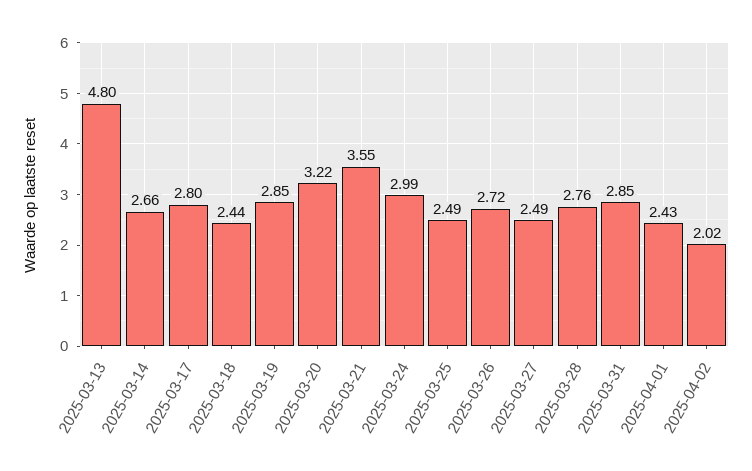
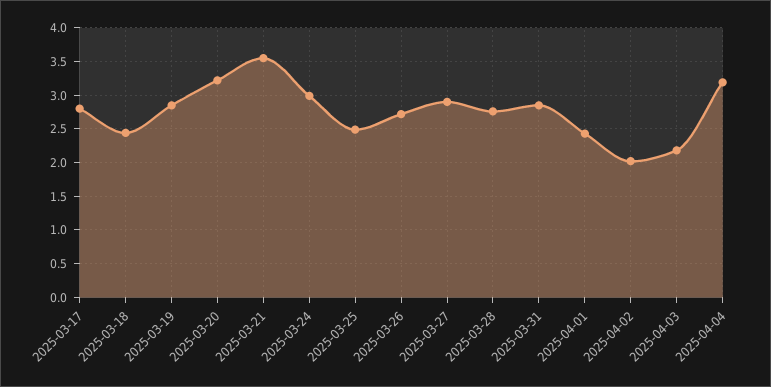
2025-03-13: 4.8 -> none
2025-03-14: 2.66 -> none
2025-03-27: 2.49 -> 2.9
2025-04-03: none -> 2.2
2025-04-04: none -> 3.2

